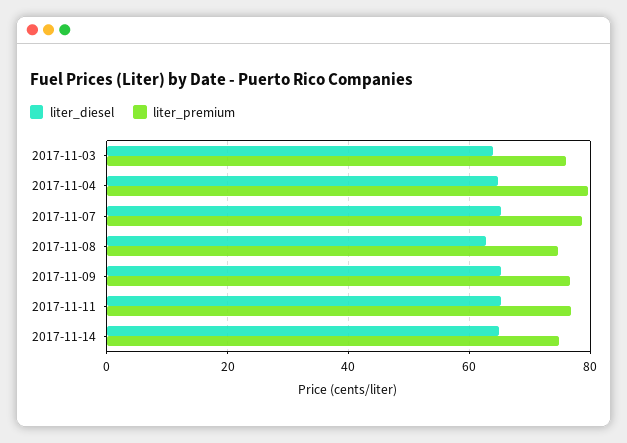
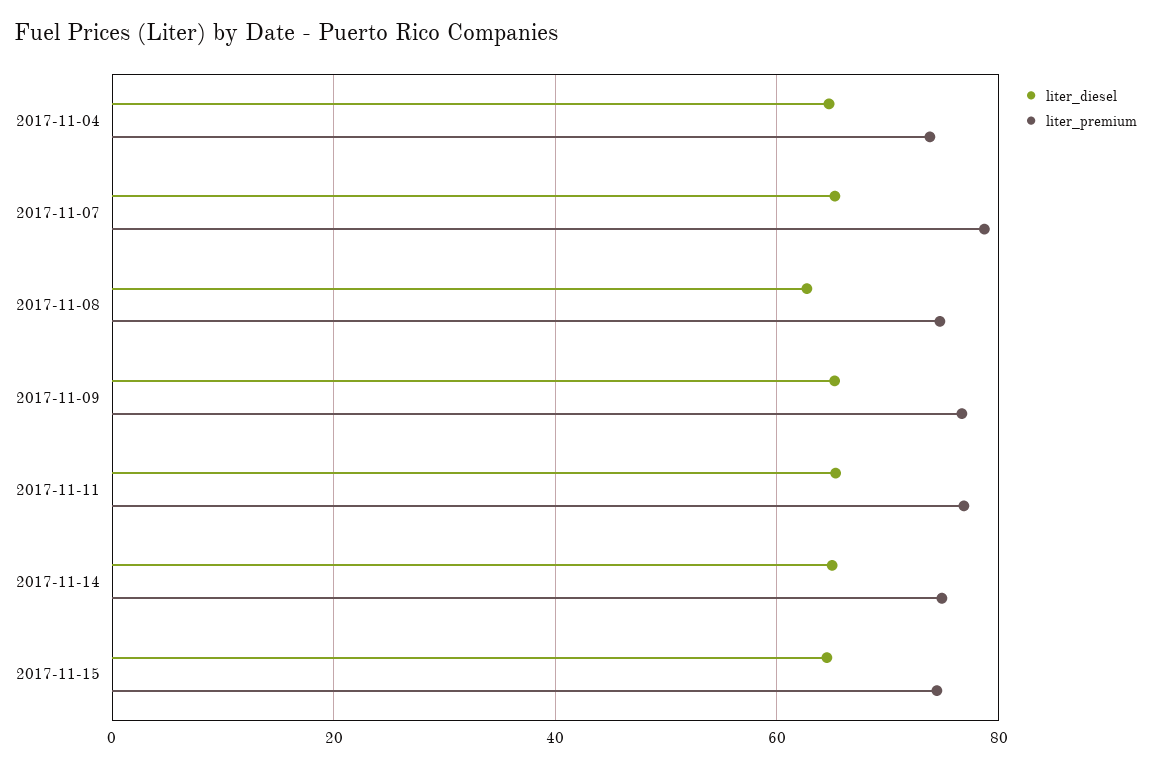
liter_diesel, 2017-11-03: 64 -> none
liter_premium, 2017-11-03: 76 -> none
liter_premium, 2017-11-04: 80 -> 74
liter_diesel, 2017-11-15: none -> 64
liter_premium, 2017-11-15: none -> 74

